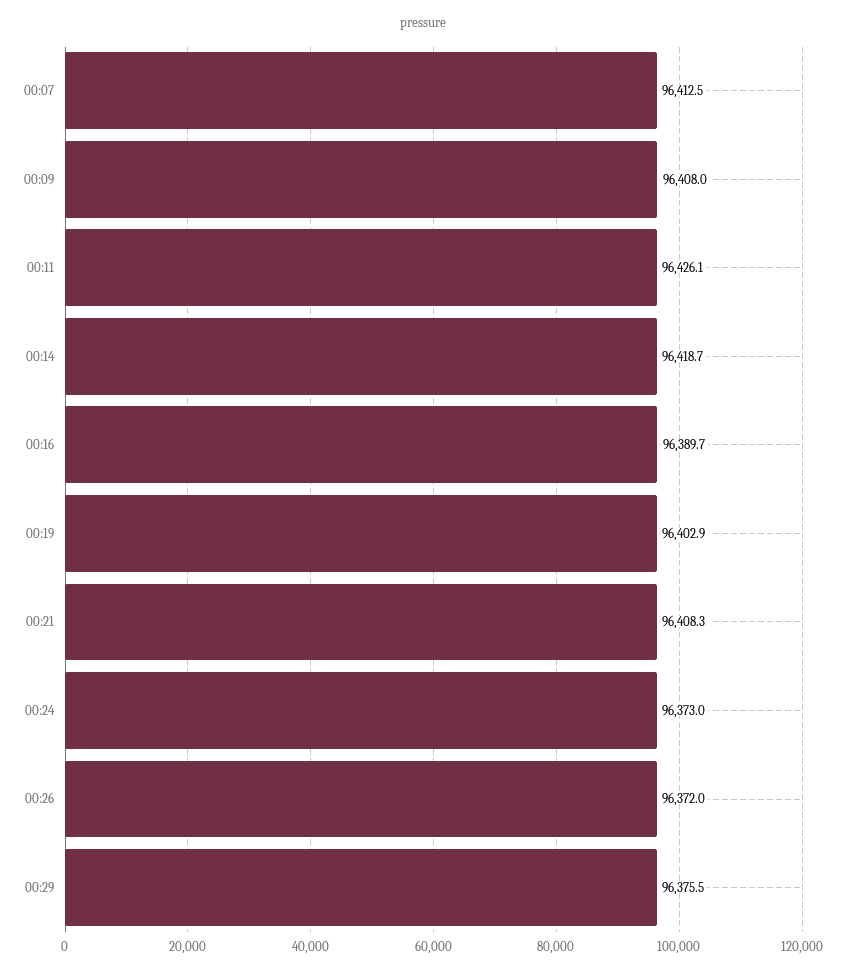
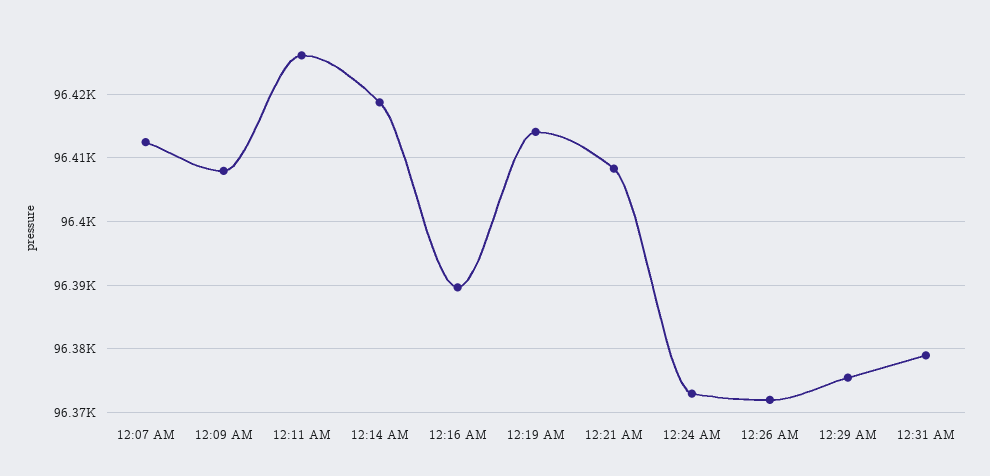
00:19: 96402.9 -> 96414
12:31 AM: none -> 96379

